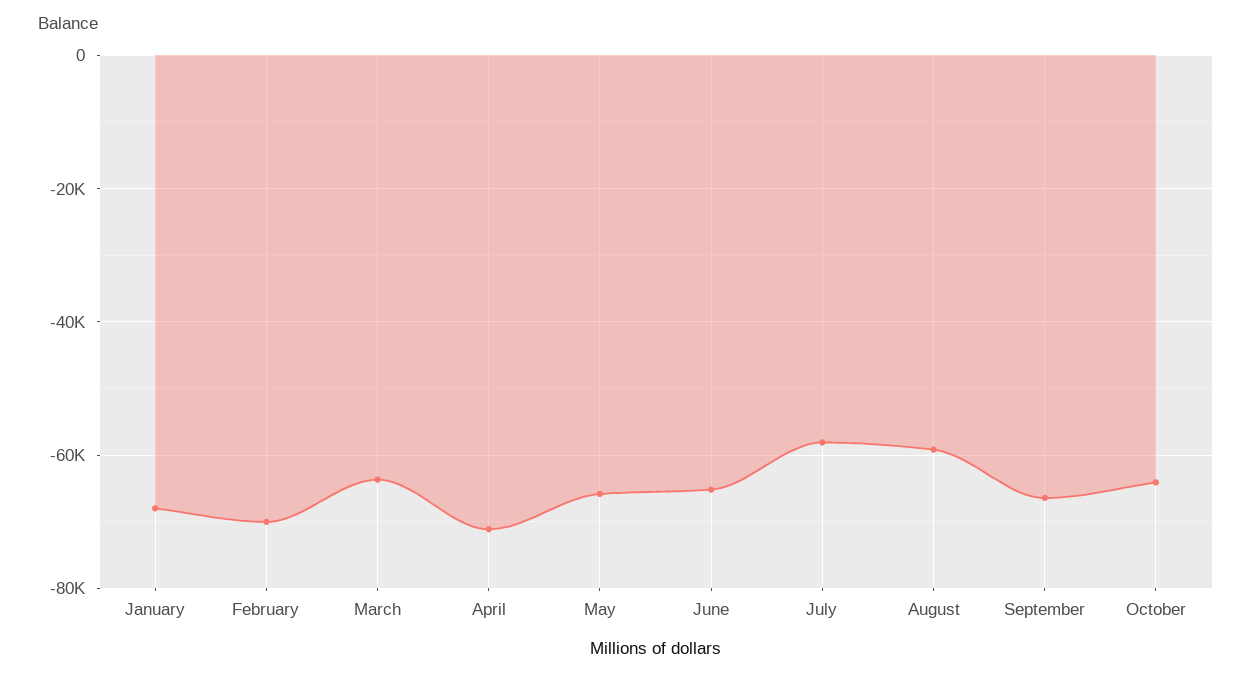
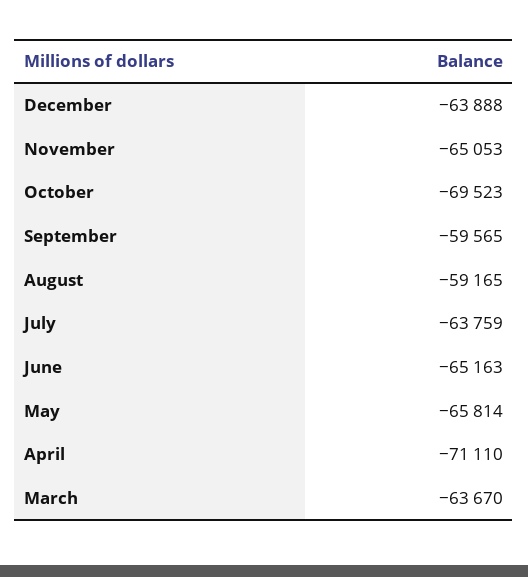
January: -68000 -> none
February: -70000 -> none
July: -58000 -> -63759
September: -66000 -> -59565
October: -64000 -> -69523
December: none -> -63888
November: none -> -65053

